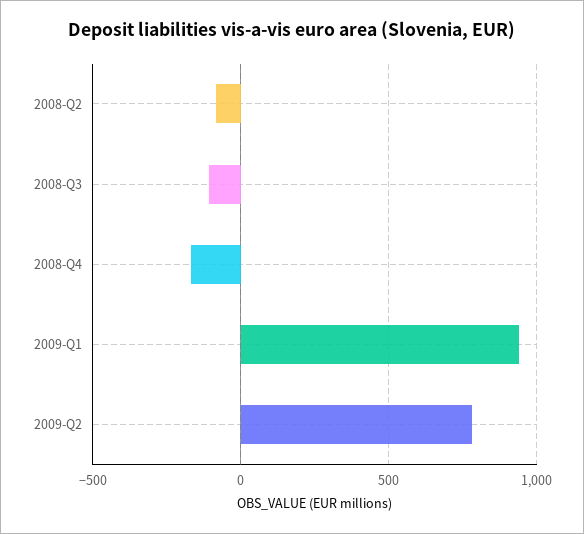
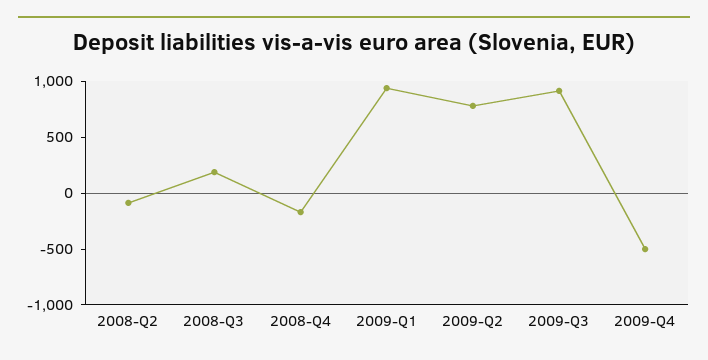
2008-Q3: -100 -> 200
2009-Q3: none -> 900
2009-Q4: none -> -500

